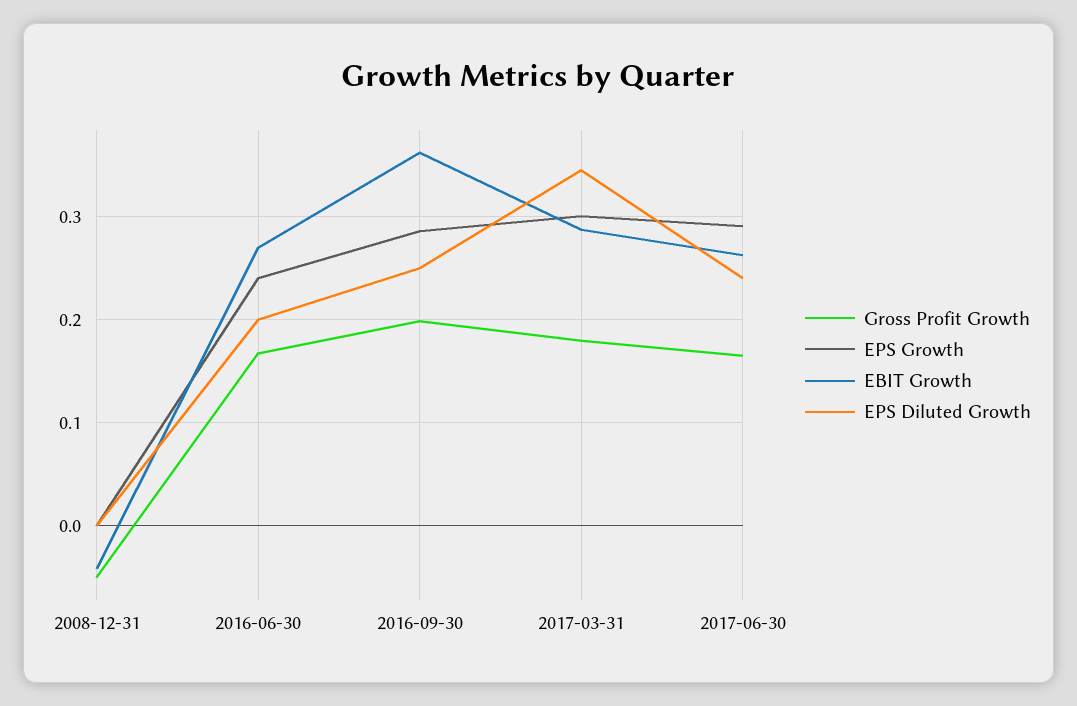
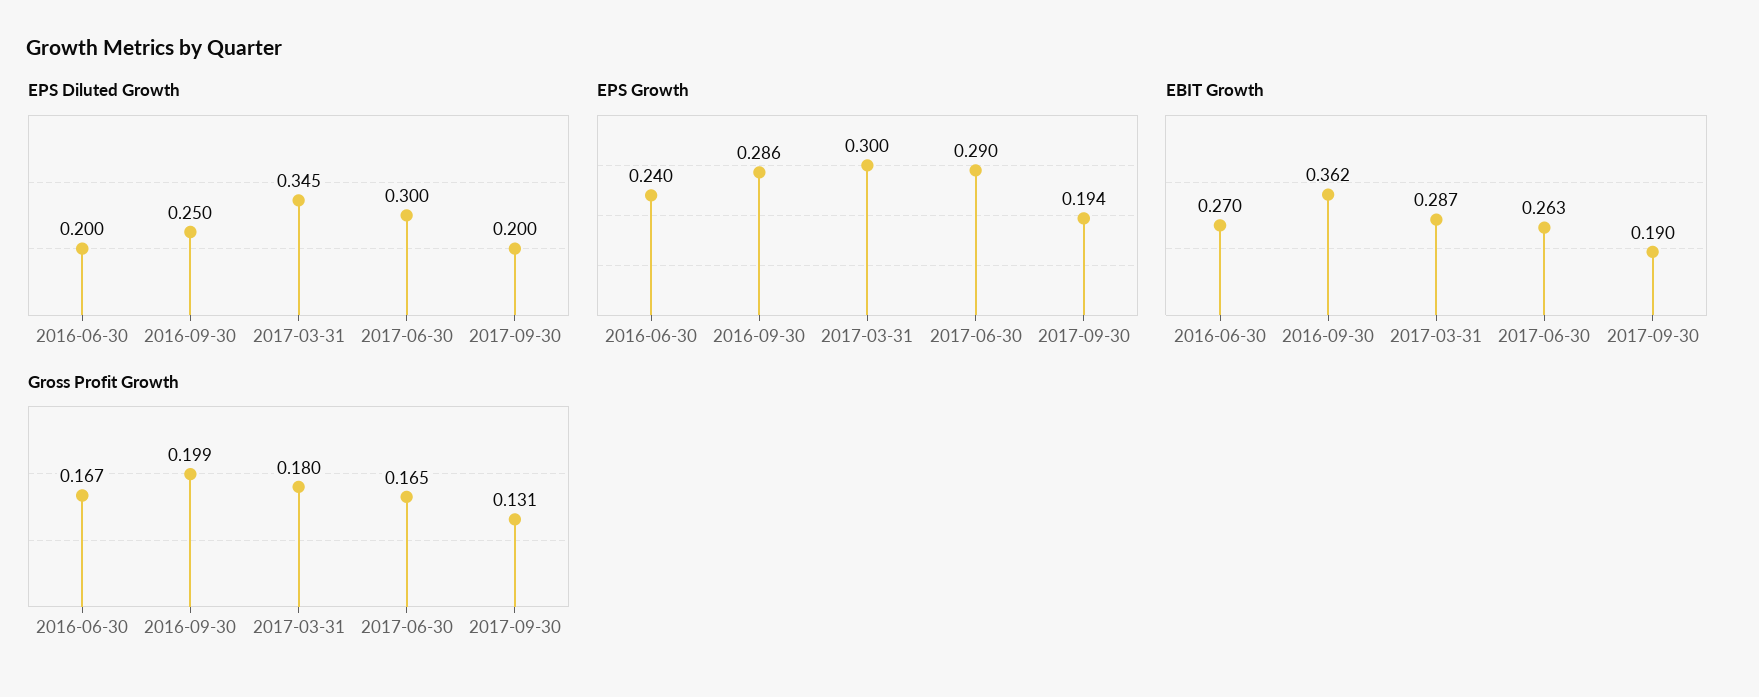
Gross Profit Growth, 2008-12-31: -0.05 -> none
EPS Growth, 2008-12-31: 0 -> none
EBIT Growth, 2008-12-31: -0.04 -> none
EPS Diluted Growth, 2008-12-31: 0 -> none
EPS Diluted Growth, 2017-06-30: 0.24 -> 0.3
EPS Diluted Growth, 2017-09-30: none -> 0.2
EPS Growth, 2017-09-30: none -> 0.194
EBIT Growth, 2017-09-30: none -> 0.19
Gross Profit Growth, 2017-09-30: none -> 0.131

